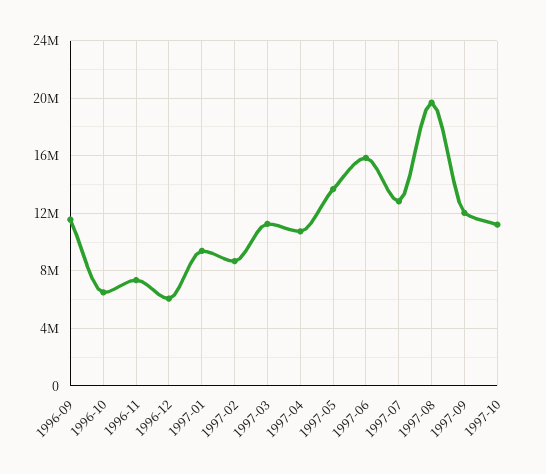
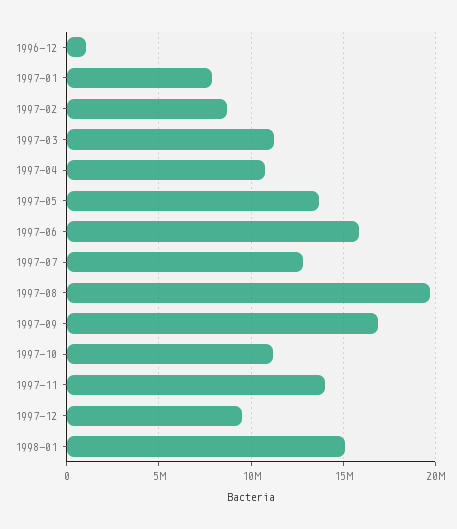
1996-09: 11500000 -> none
1996-10: 6500000 -> none
1996-11: 7500000 -> none
1996-12: 6000000 -> 1000000
1997-01: 9500000 -> 8000000
1997-09: 12000000 -> 17000000
1997-11: none -> 14000000
1997-12: none -> 9500000
1998-01: none -> 15000000

